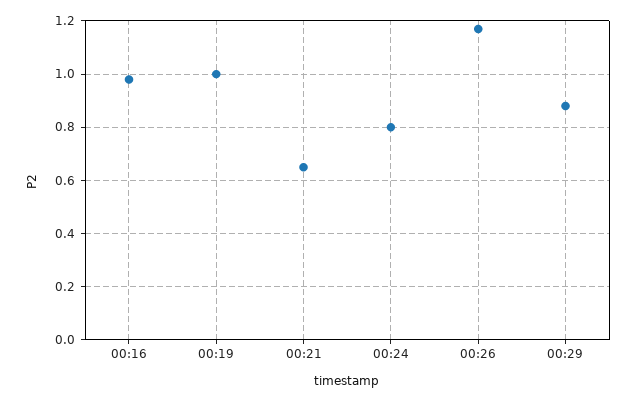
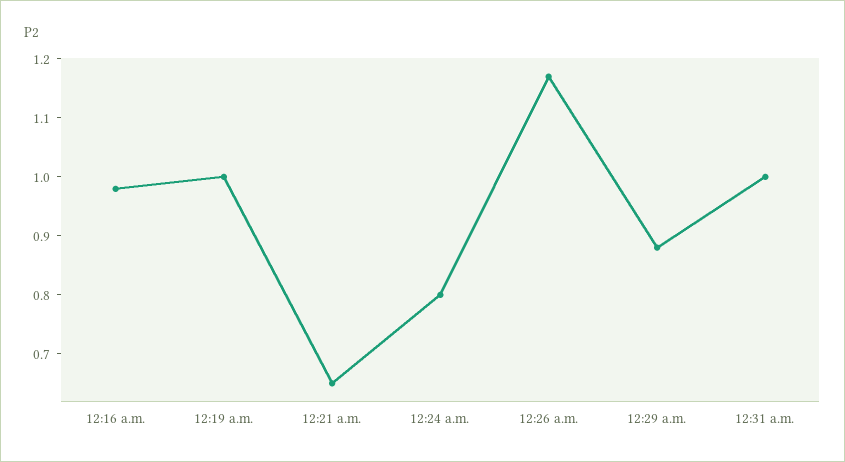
12:31 a.m.: none -> 1

